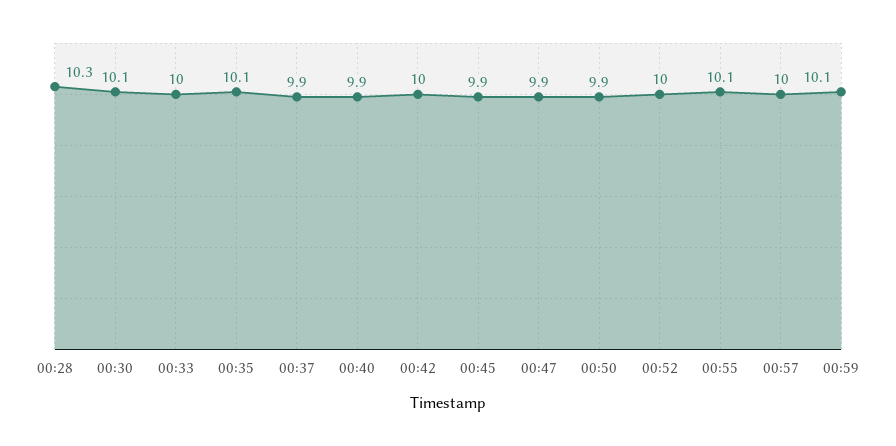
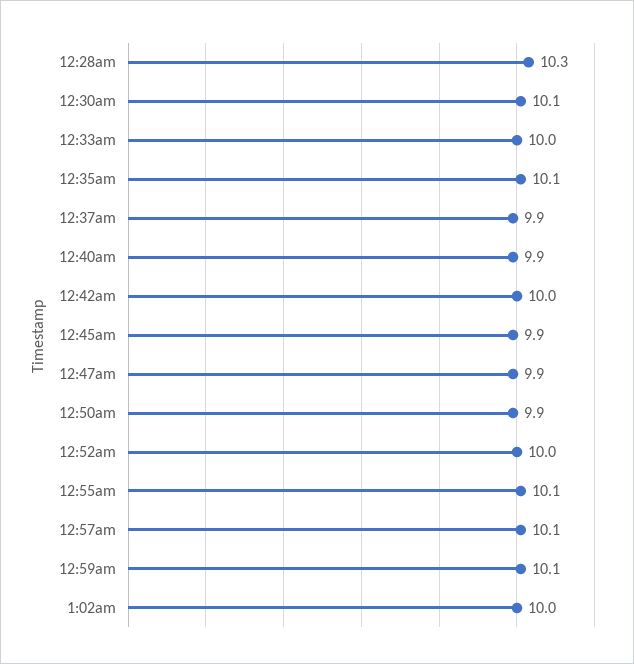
00:57: 10 -> 10.1
1:02am: none -> 10

